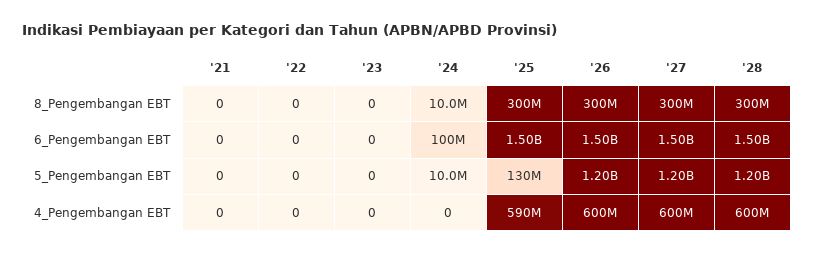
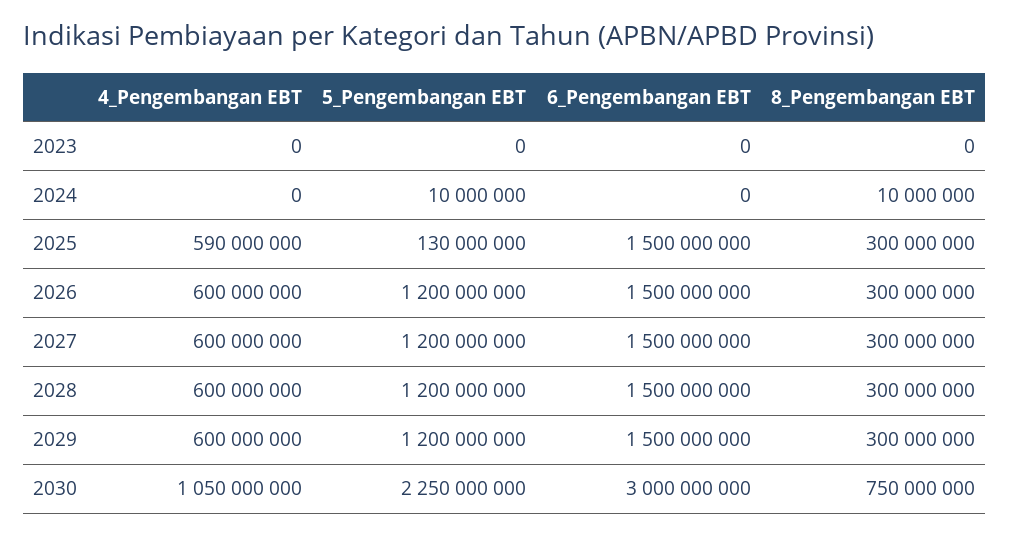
'21, 8_Pengembangan EBT: 0 -> none
'22, 8_Pengembangan EBT: 0 -> none
'21, 6_Pengembangan EBT: 0 -> none
'22, 6_Pengembangan EBT: 0 -> none
'24, 6_Pengembangan EBT: 100000000 -> 0
'21, 5_Pengembangan EBT: 0 -> none
'22, 5_Pengembangan EBT: 0 -> none
'21, 4_Pengembangan EBT: 0 -> none
'22, 4_Pengembangan EBT: 0 -> none
2029, 4_Pengembangan EBT: none -> 600000000
2029, 5_Pengembangan EBT: none -> 1200000000
2029, 6_Pengembangan EBT: none -> 1500000000
2029, 8_Pengembangan EBT: none -> 300000000
2030, 4_Pengembangan EBT: none -> 1050000000
2030, 5_Pengembangan EBT: none -> 2250000000
2030, 6_Pengembangan EBT: none -> 3000000000
2030, 8_Pengembangan EBT: none -> 750000000

